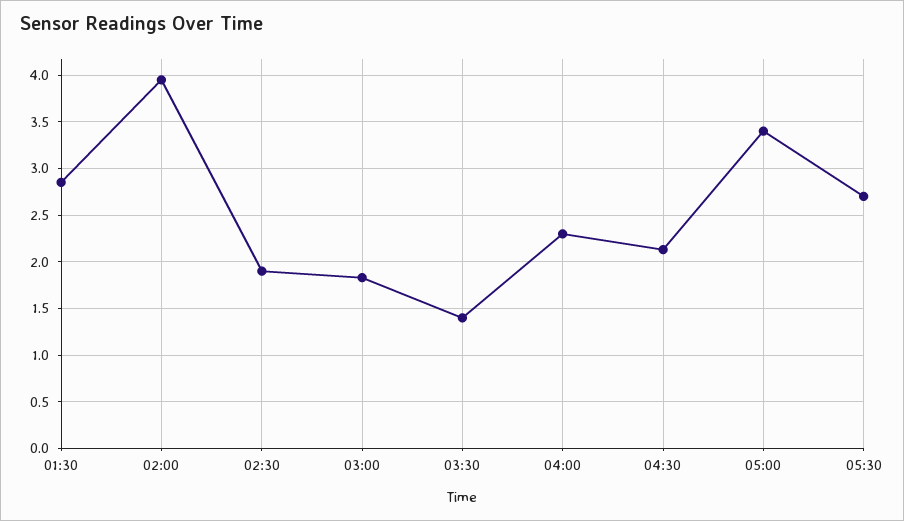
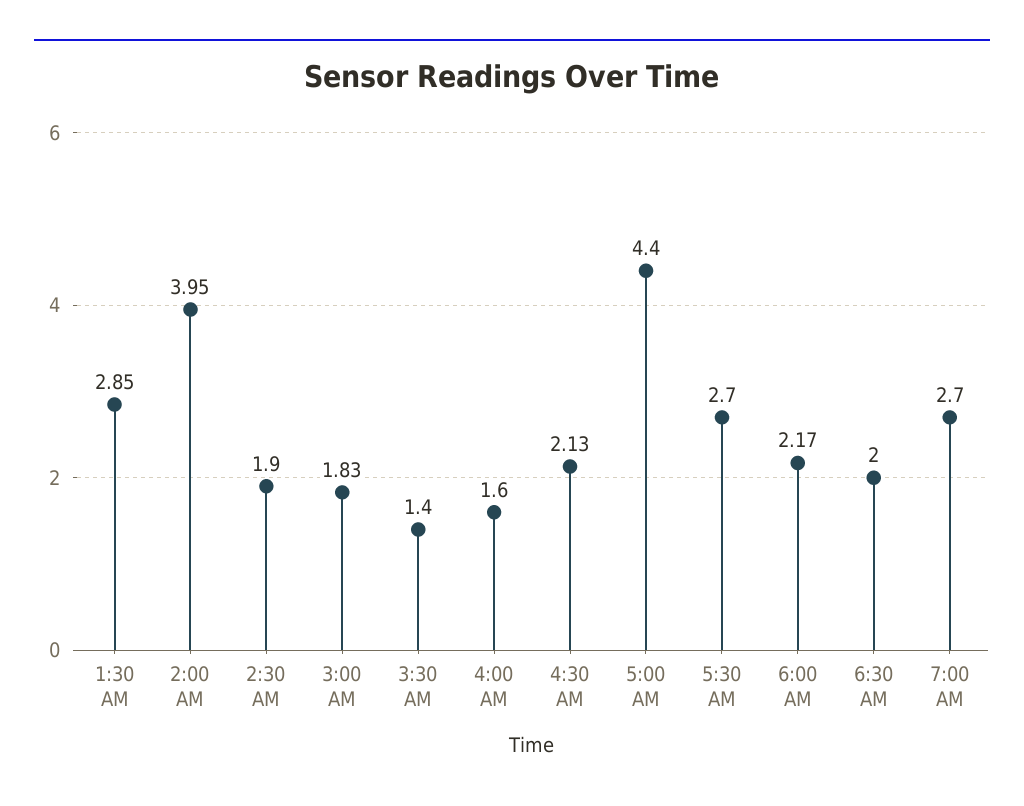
04:00: 2.3 -> 1.6
05:00: 3.4 -> 4.4
6:00 AM: none -> 2.17
6:30 AM: none -> 2
7:00 AM: none -> 2.7

